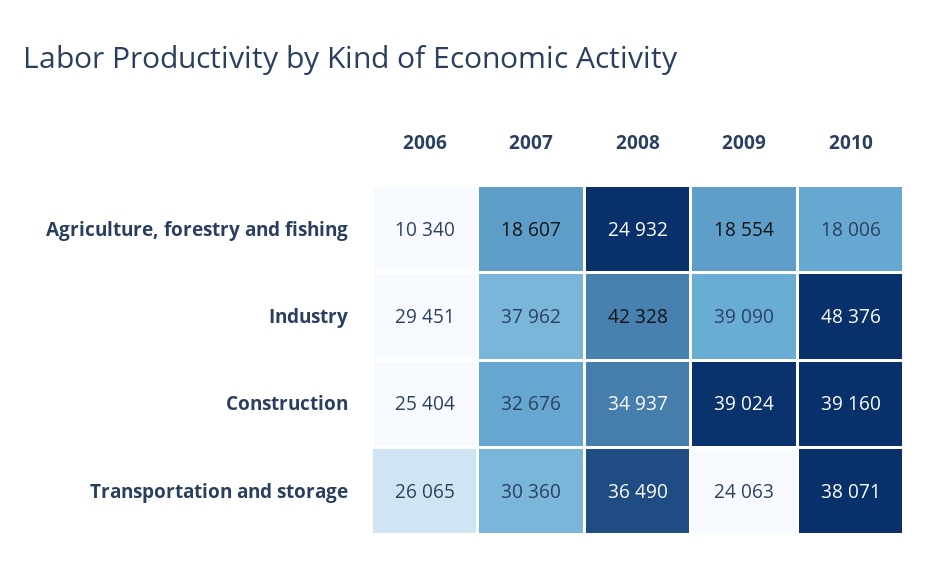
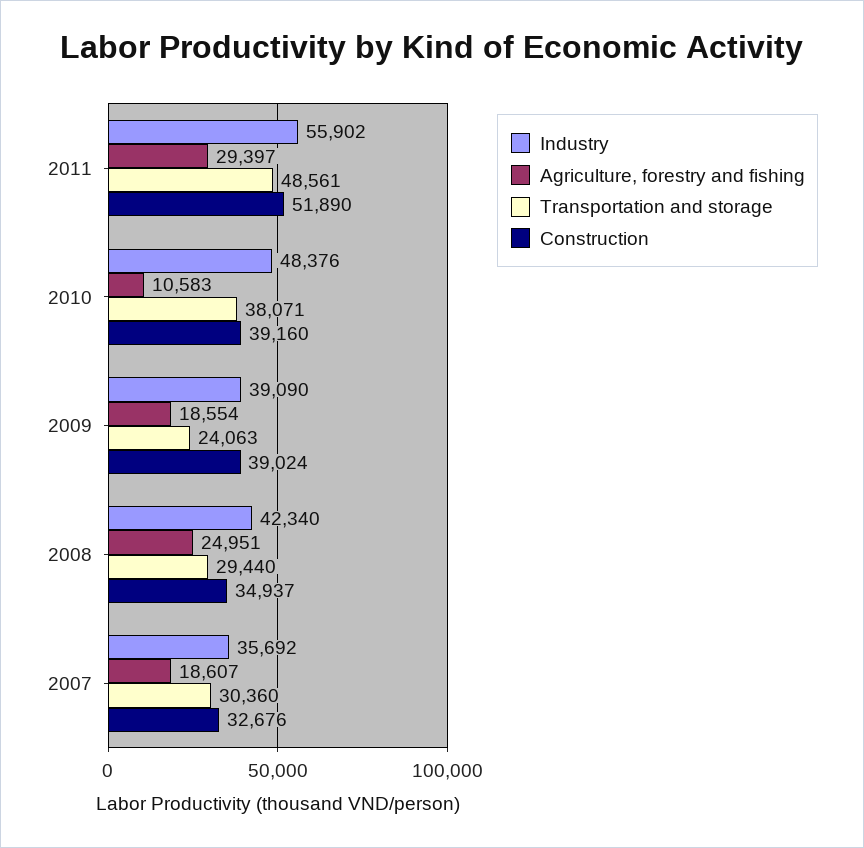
Agriculture, forestry and fishing, 2006: 10340 -> none
Agriculture, forestry and fishing, 2008: 24932 -> 24951
Agriculture, forestry and fishing, 2010: 18006 -> 10583
Industry, 2006: 29451 -> none
Industry, 2007: 37962 -> 35692
Industry, 2008: 42328 -> 42340
Construction, 2006: 25404 -> none
Transportation and storage, 2006: 26065 -> none
Transportation and storage, 2008: 36490 -> 29440
Industry, 2011: none -> 55902
Agriculture, forestry and fishing, 2011: none -> 29397
Transportation and storage, 2011: none -> 48561
Construction, 2011: none -> 51890

